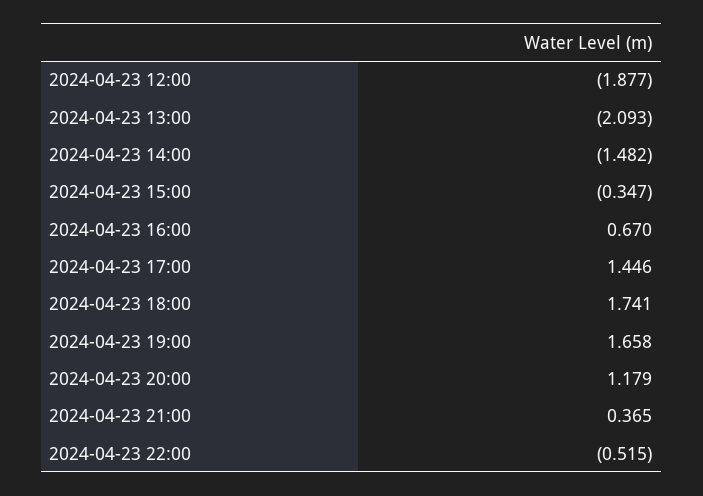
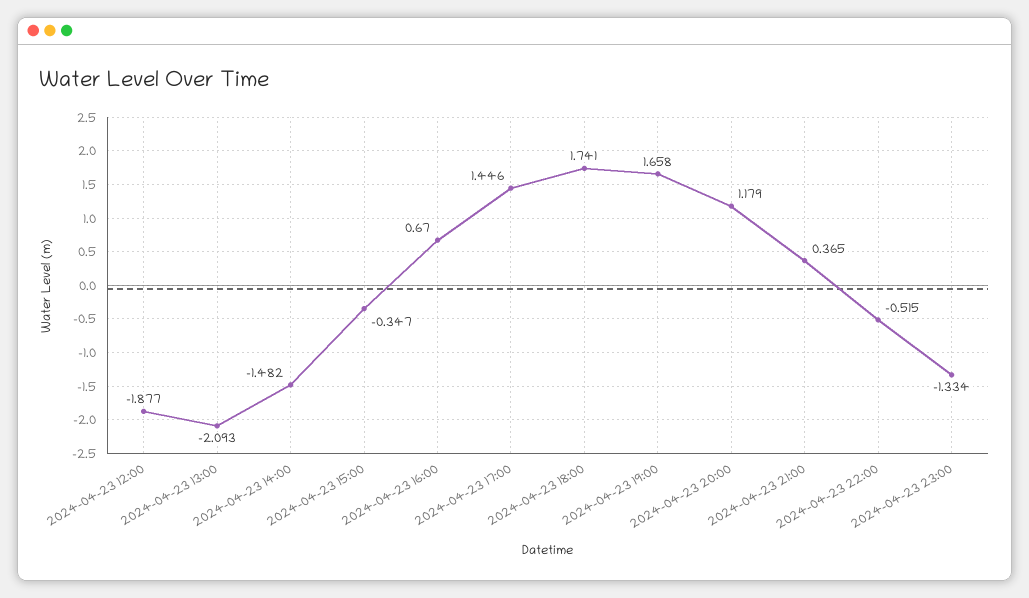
2024-04-23 23:00: none -> -1.334

